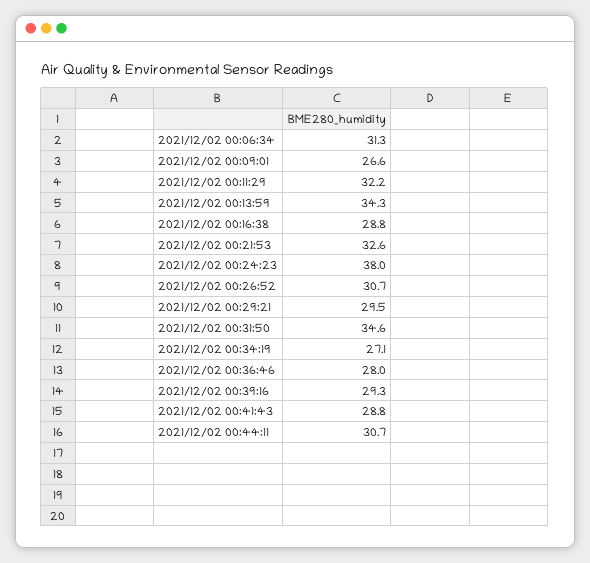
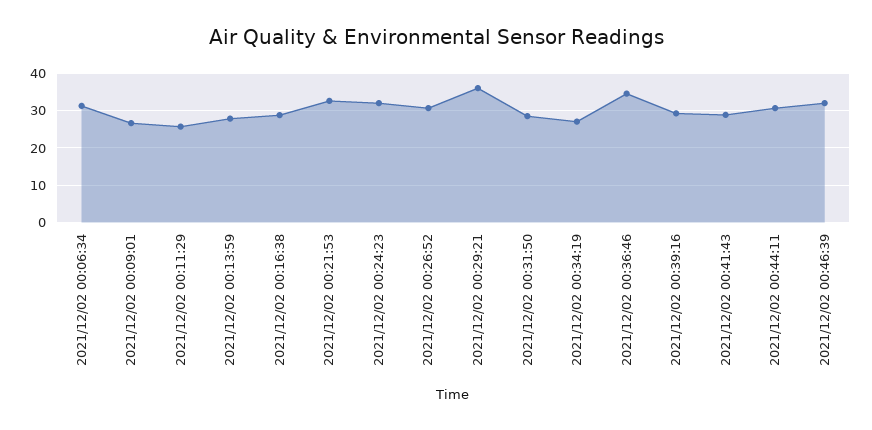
2021/12/02 00:11:29: 32.2 -> 26
2021/12/02 00:13:59: 34.3 -> 28
2021/12/02 00:24:23: 38 -> 32
2021/12/02 00:29:21: 29.5 -> 36
2021/12/02 00:31:50: 34.6 -> 28
2021/12/02 00:36:46: 28 -> 34
2021/12/02 00:46:39: none -> 32

